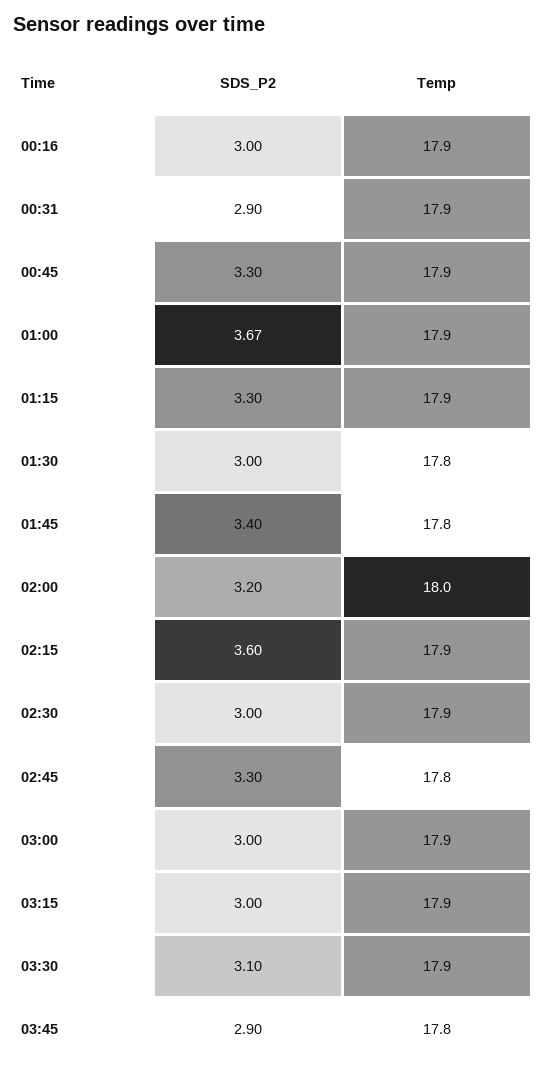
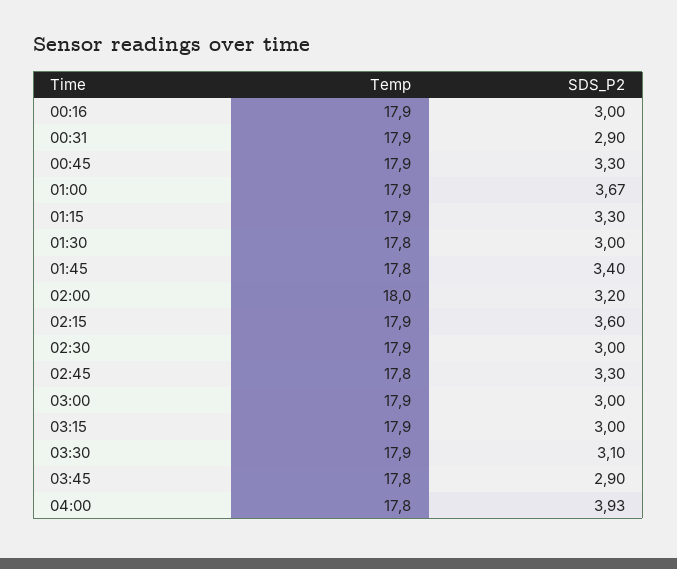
Temp, 04:00: none -> 17.8
SDS_P2, 04:00: none -> 3.93

